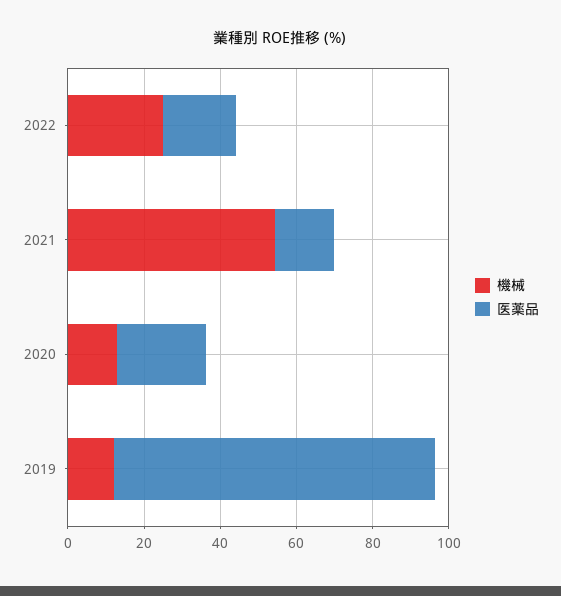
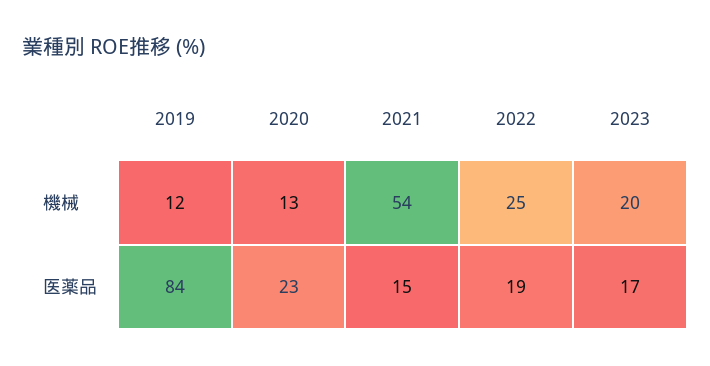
機械, 2023: none -> 20
医薬品, 2023: none -> 17

